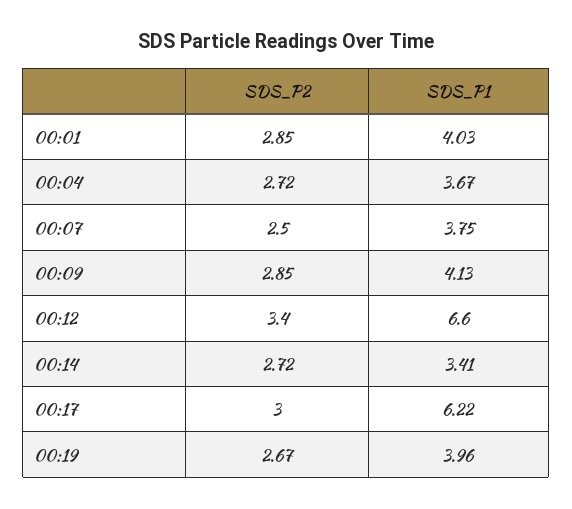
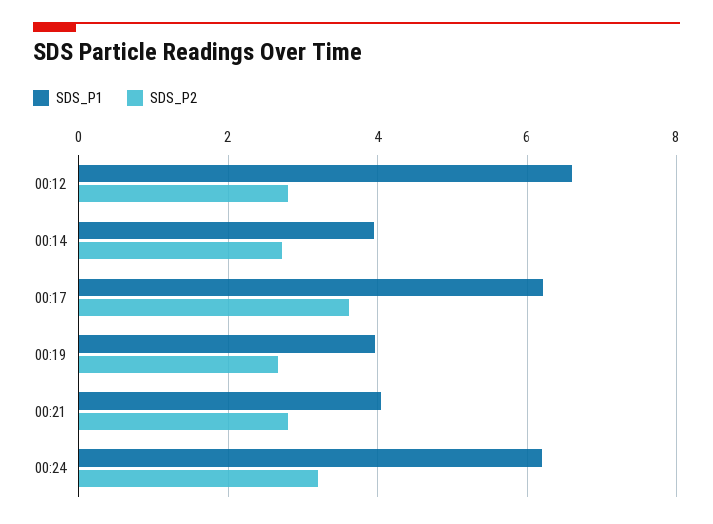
SDS_P2, 00:01: 2.85 -> none
SDS_P1, 00:01: 4.03 -> none
SDS_P2, 00:04: 2.72 -> none
SDS_P1, 00:04: 3.67 -> none
SDS_P2, 00:07: 2.5 -> none
SDS_P1, 00:07: 3.75 -> none
SDS_P2, 00:09: 2.85 -> none
SDS_P1, 00:09: 4.13 -> none
SDS_P2, 00:12: 3.4 -> 2.8
SDS_P1, 00:14: 3.41 -> 4
SDS_P2, 00:17: 3 -> 3.6
SDS_P1, 00:21: none -> 4
SDS_P2, 00:21: none -> 2.8
SDS_P1, 00:24: none -> 6.2
SDS_P2, 00:24: none -> 3.2

